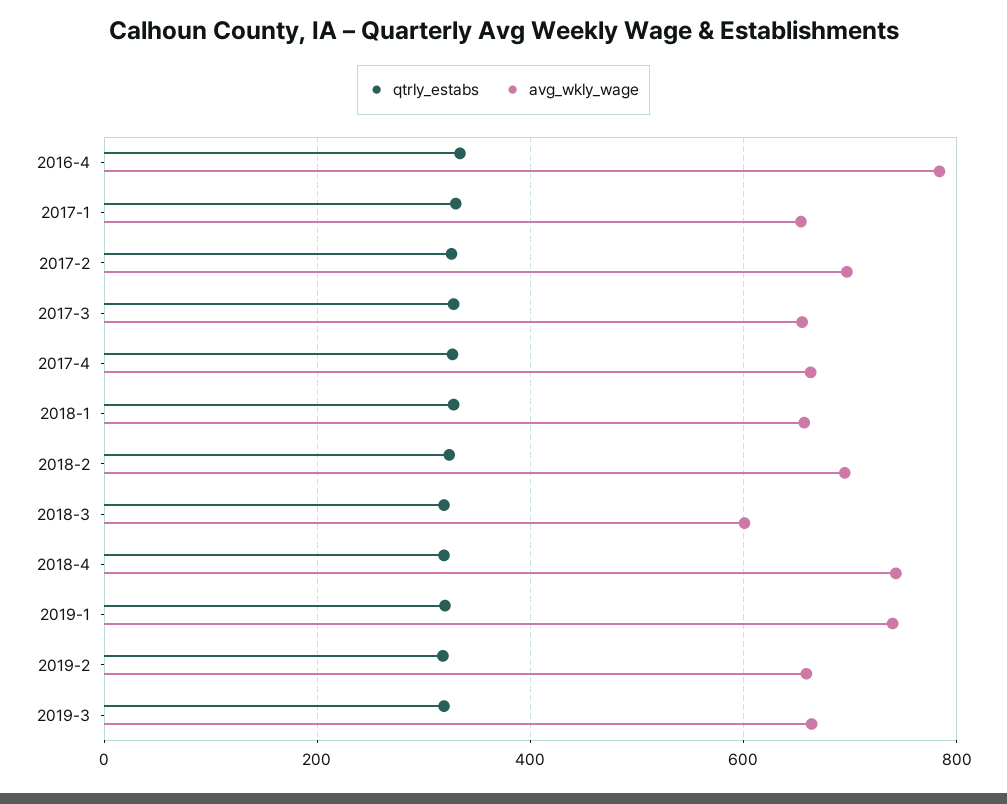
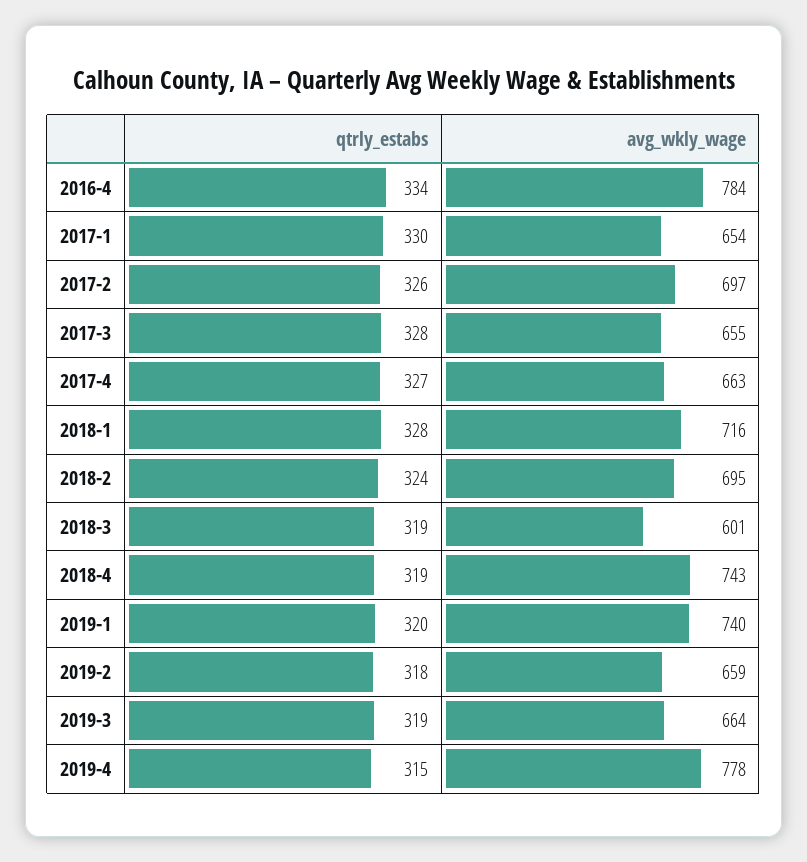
avg_wkly_wage, 2018-1: 660 -> 716
qtrly_estabs, 2019-4: none -> 315
avg_wkly_wage, 2019-4: none -> 778

